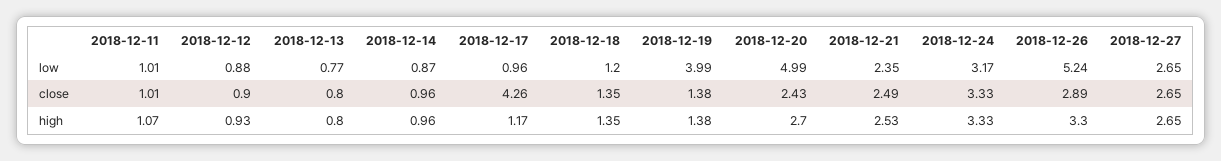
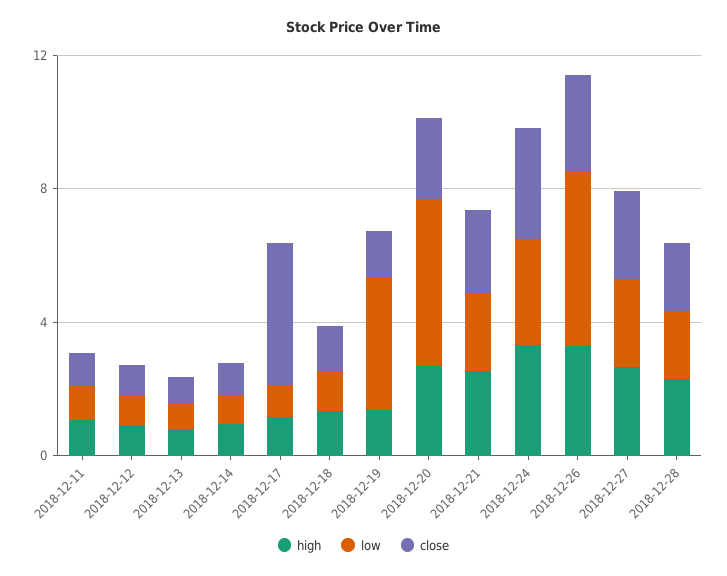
high, 2018-12-28: none -> 2
low, 2018-12-28: none -> 2
close, 2018-12-28: none -> 2

